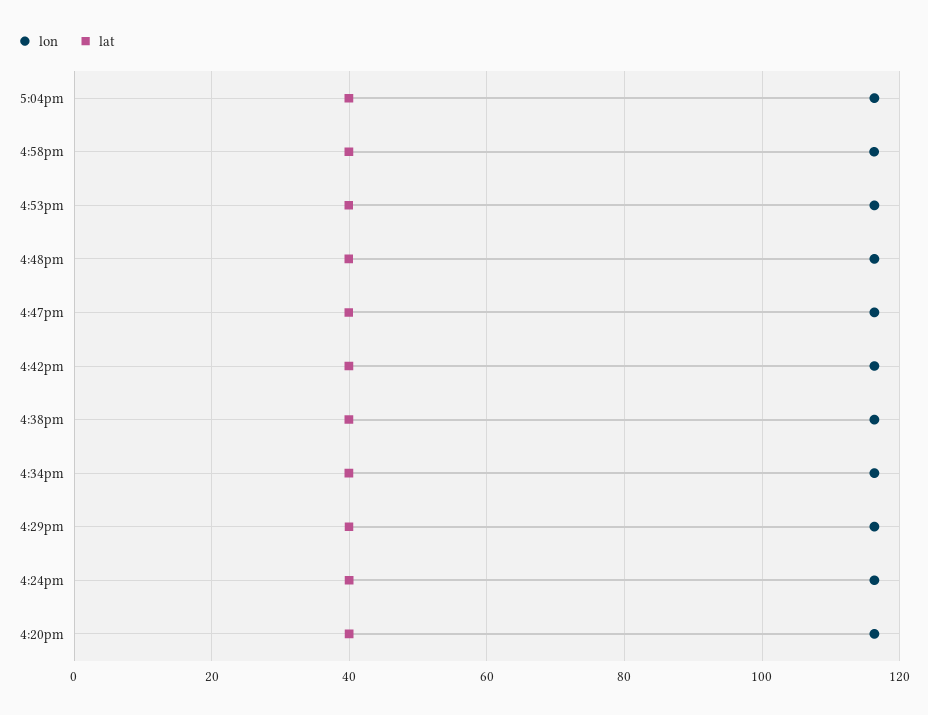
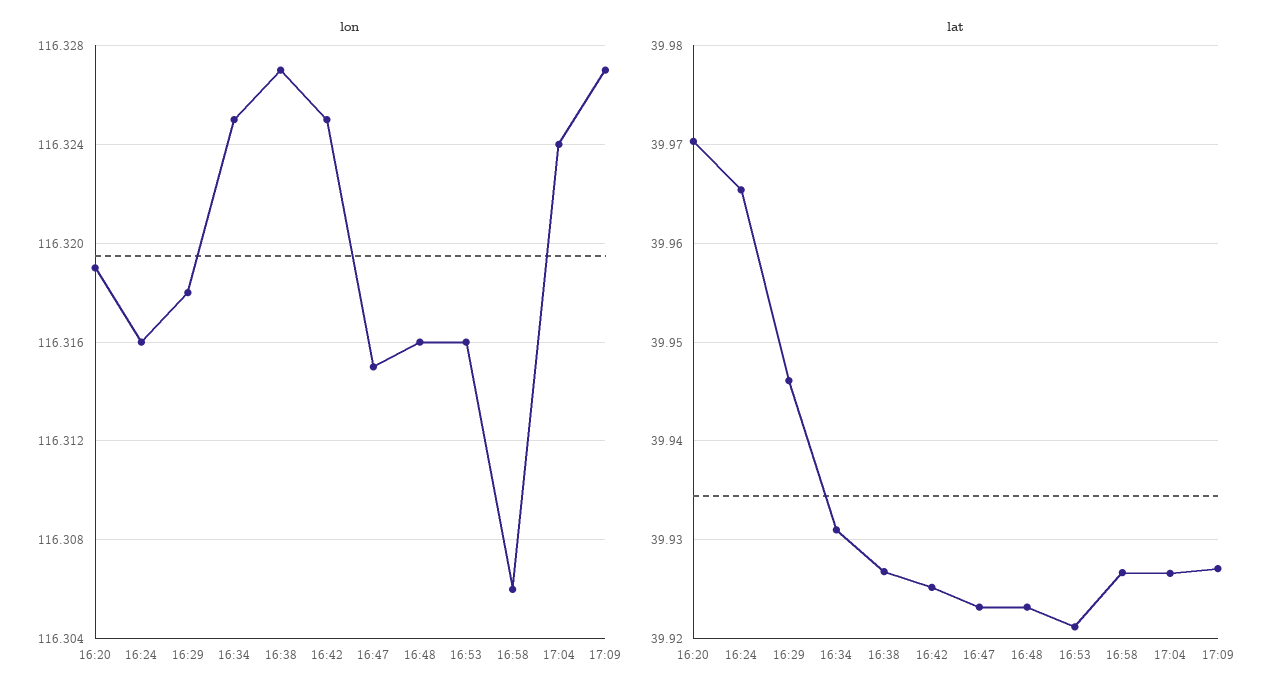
lon, 17:09: none -> 116.327
lat, 17:09: none -> 39.927

